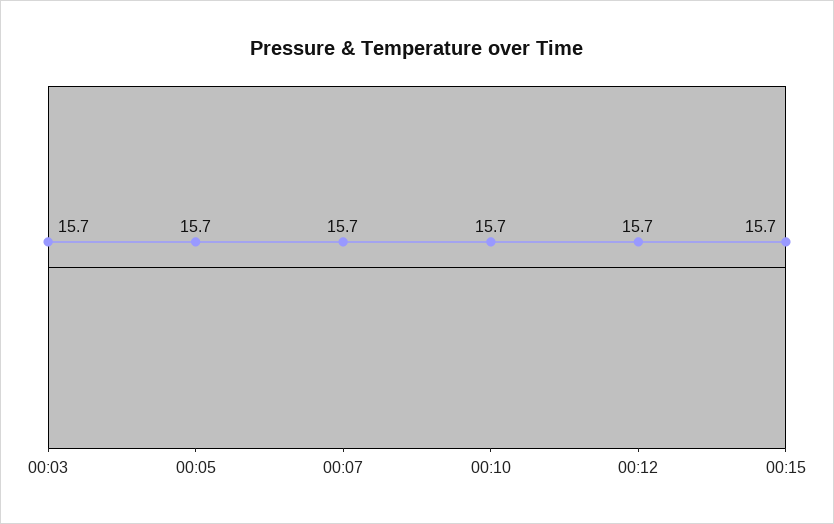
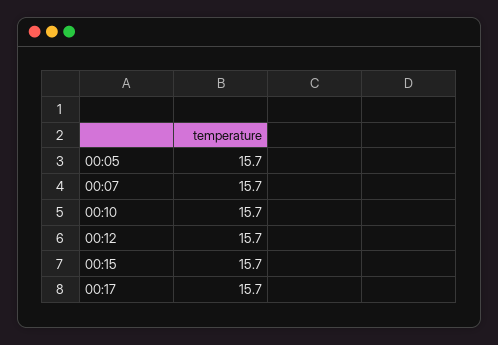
00:03: 15.7 -> none
00:17: none -> 15.7

